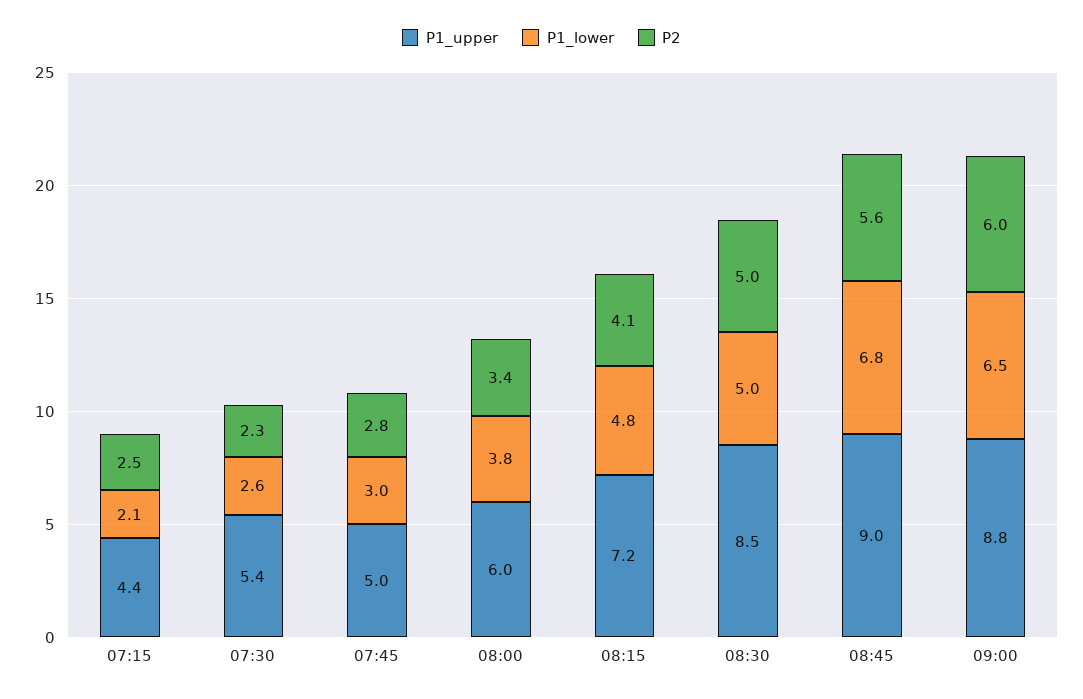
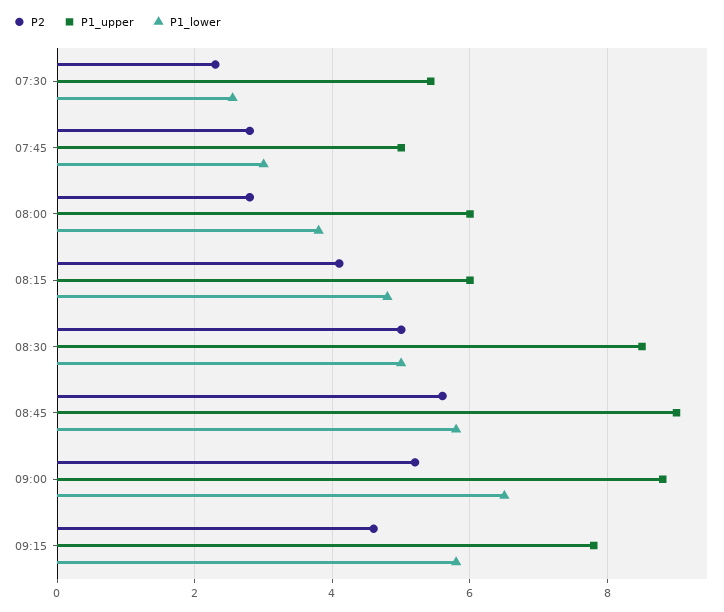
P1_upper, 07:15: 4.4 -> none
P1_lower, 07:15: 2.1 -> none
P2, 07:15: 2.5 -> none
P2, 08:00: 3.4 -> 2.8
P1_upper, 08:15: 7.2 -> 6
P1_lower, 08:45: 6.8 -> 5.8
P2, 09:00: 6 -> 5.2
P2, 09:15: none -> 4.6
P1_upper, 09:15: none -> 7.8
P1_lower, 09:15: none -> 5.8

